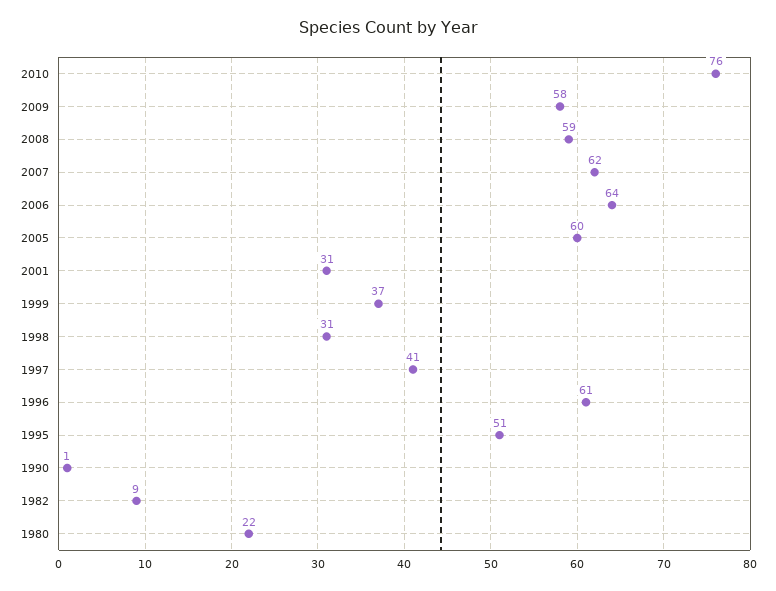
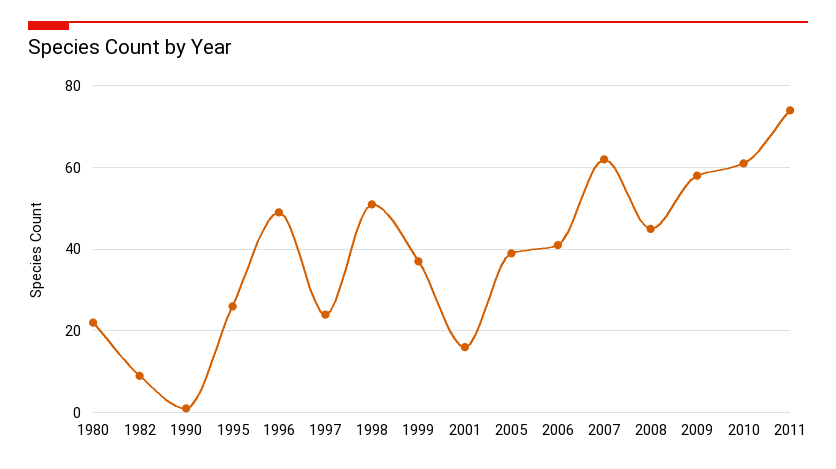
2010: 76 -> 60
2008: 59 -> 45
2006: 64 -> 40
2005: 60 -> 40
2001: 31 -> 15
1998: 31 -> 50
1997: 41 -> 25
1996: 61 -> 50
1995: 51 -> 25
2011: none -> 75

